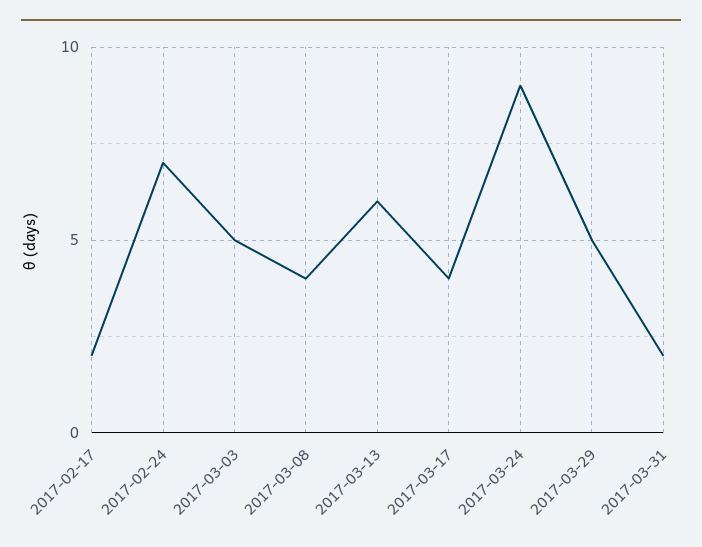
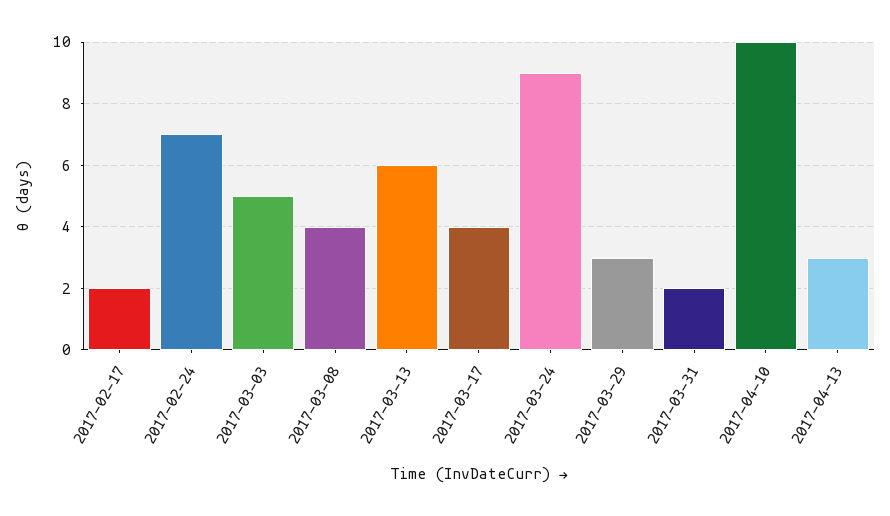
2017-03-29: 5 -> 3
2017-04-10: none -> 10
2017-04-13: none -> 3

